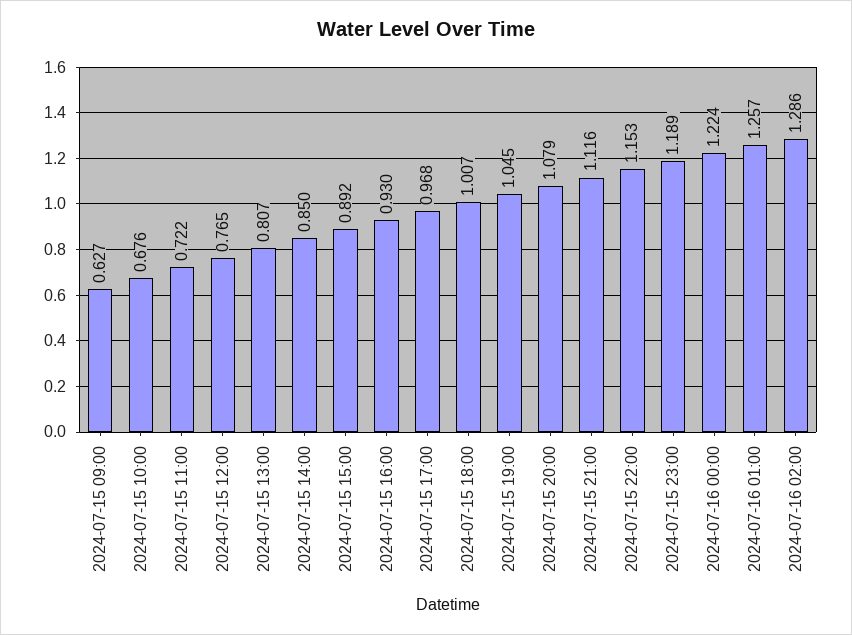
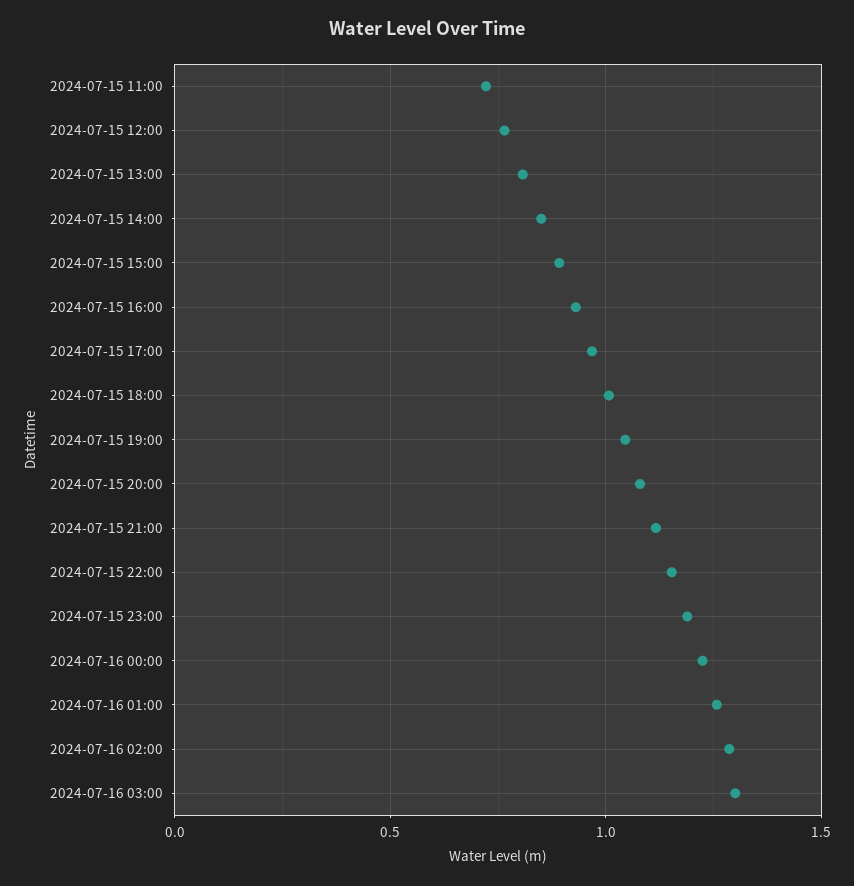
2024-07-15 09:00: 0.627 -> none
2024-07-15 10:00: 0.676 -> none
2024-07-16 03:00: none -> 1.3

